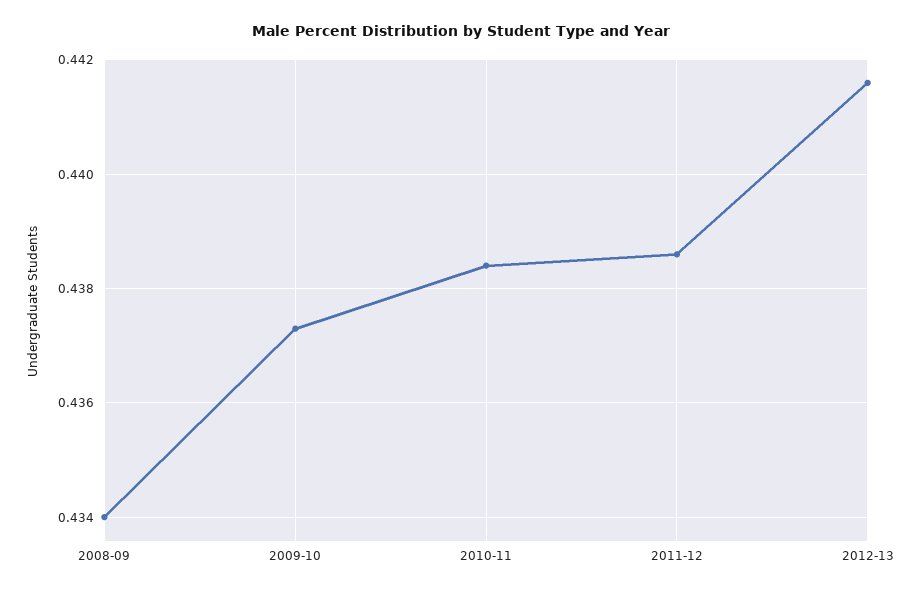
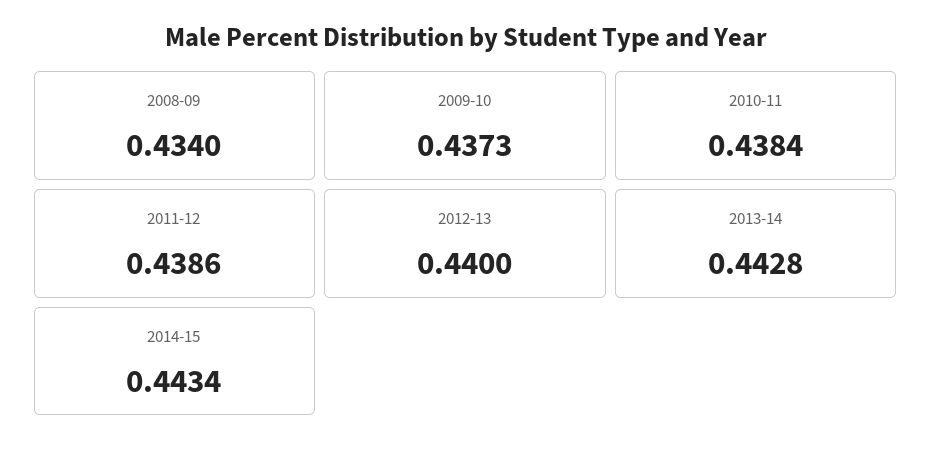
2012-13: 0.4415 -> 0.44
2013-14: none -> 0.4428
2014-15: none -> 0.4434

